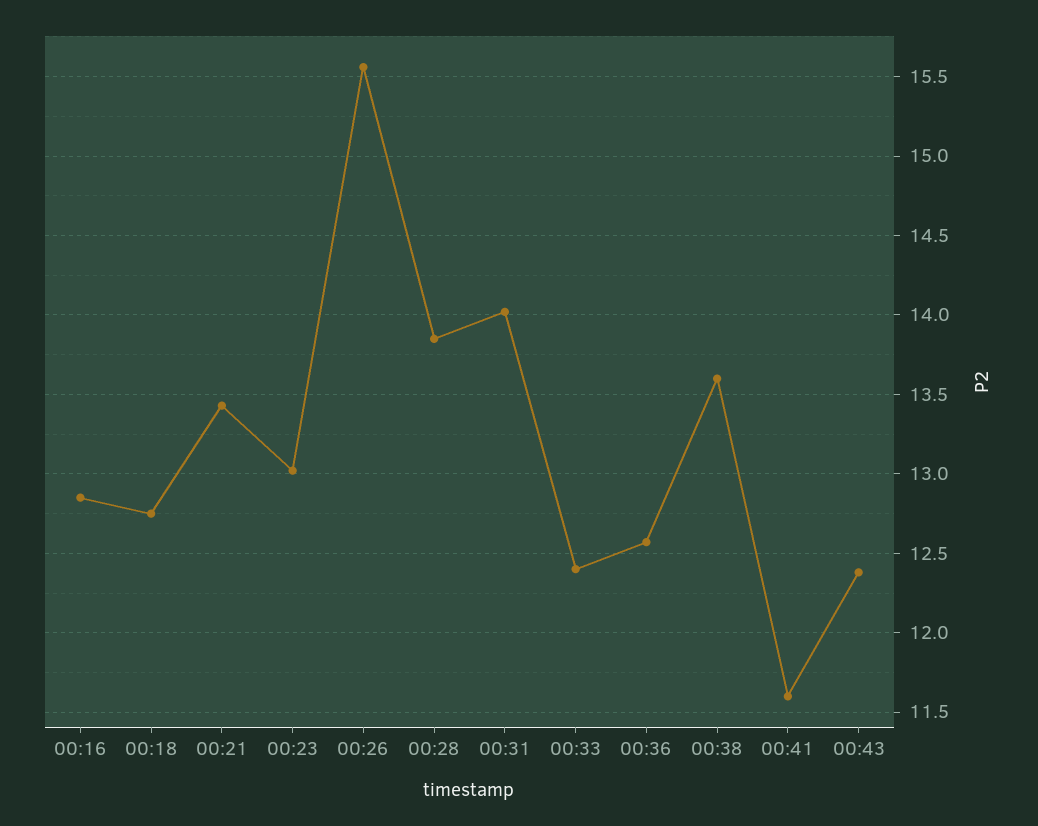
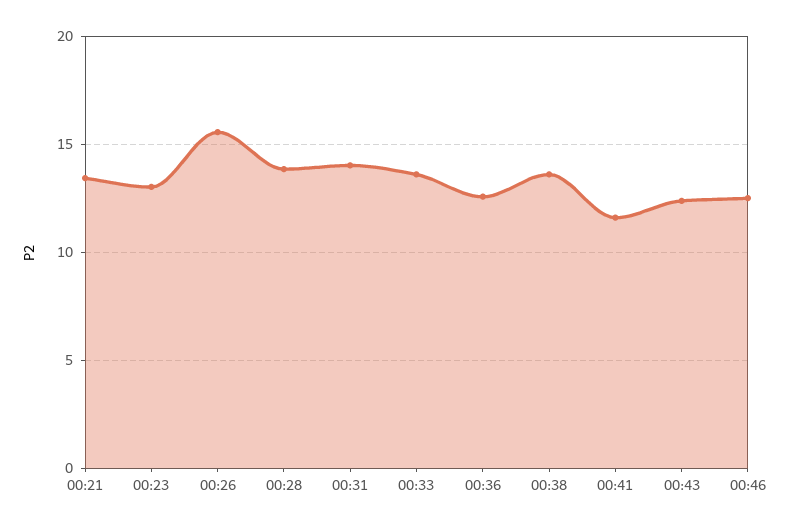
00:16: 12.85 -> none
00:18: 12.75 -> none
00:33: 12.4 -> 13.5
00:46: none -> 12.5

